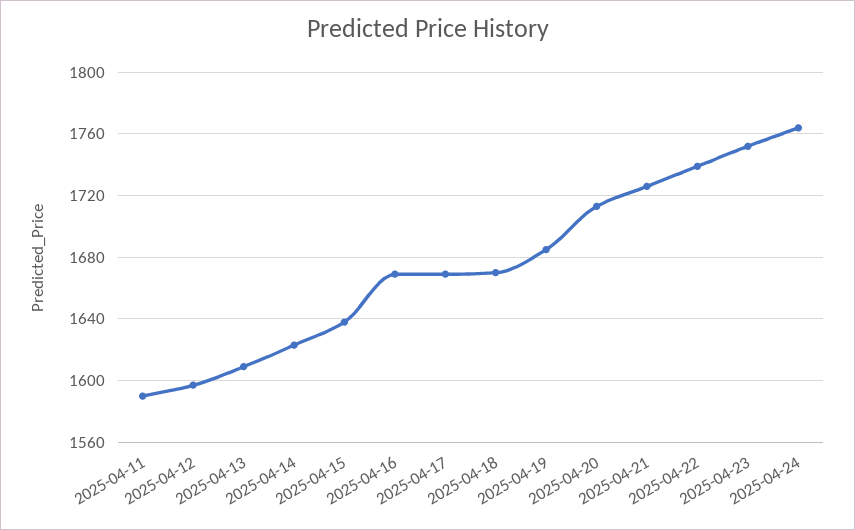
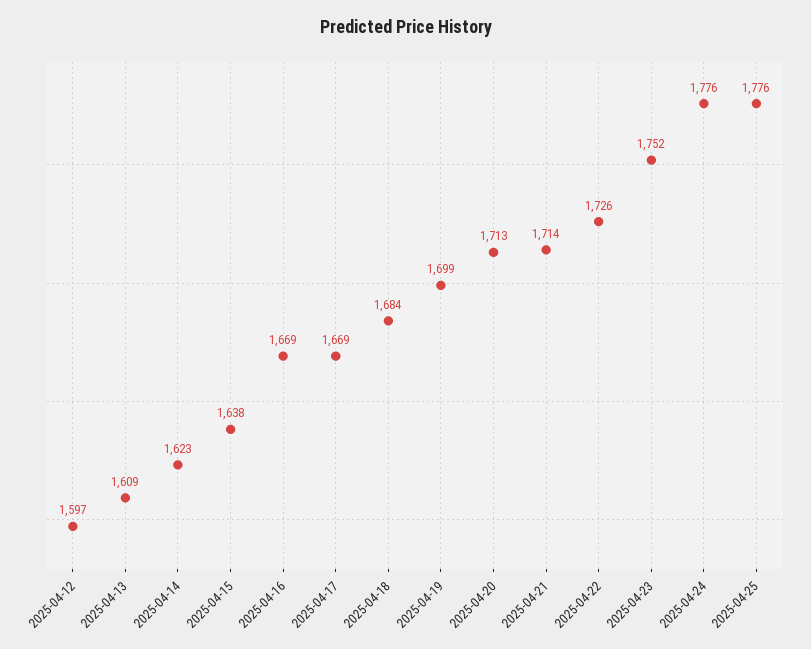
2025-04-11: 1590 -> none
2025-04-18: 1670 -> 1684
2025-04-19: 1685 -> 1699
2025-04-21: 1725 -> 1714
2025-04-22: 1740 -> 1726
2025-04-24: 1765 -> 1776
2025-04-25: none -> 1776

